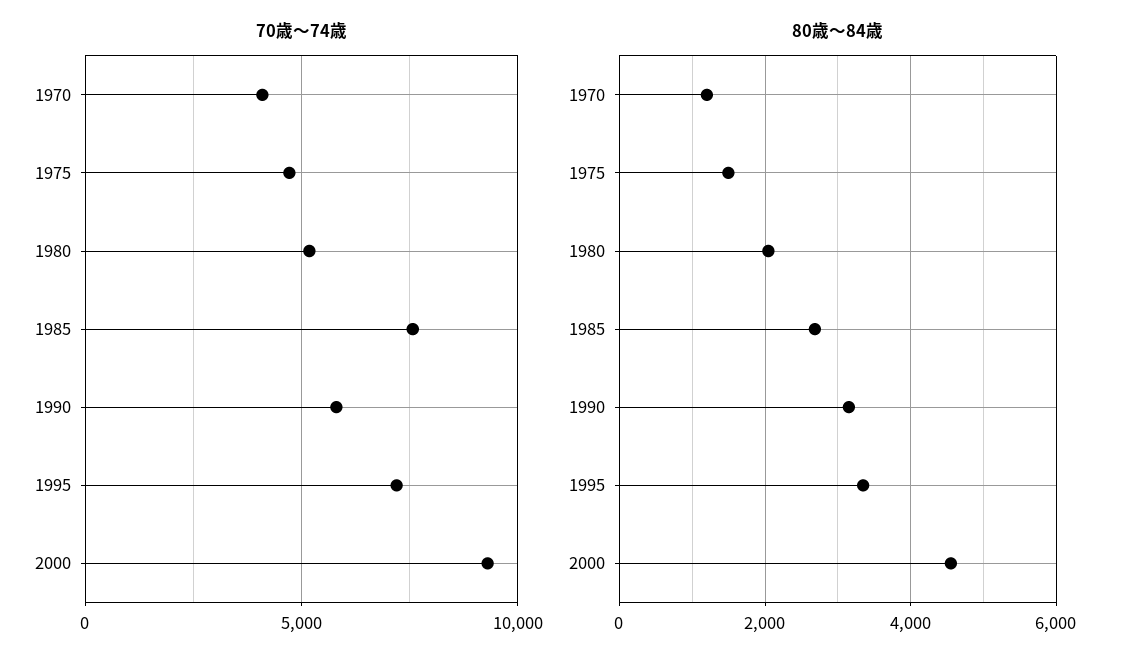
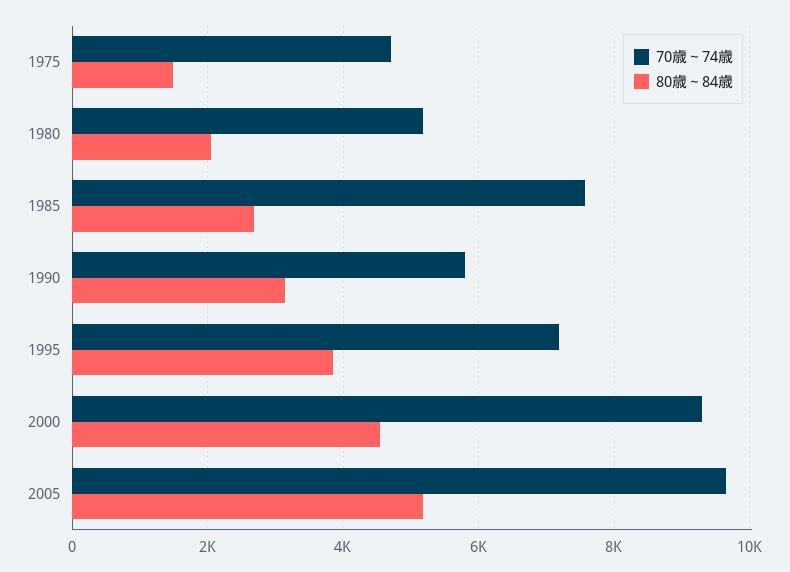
70歳～74歳, 1970: 4000 -> none
80歳～84歳, 1970: 1200 -> none
80歳～84歳, 1995: 3400 -> 3800
70歳～74歳, 2005: none -> 9600
80歳～84歳, 2005: none -> 5200

